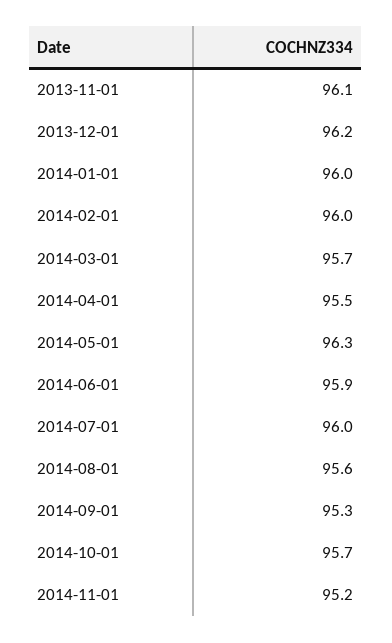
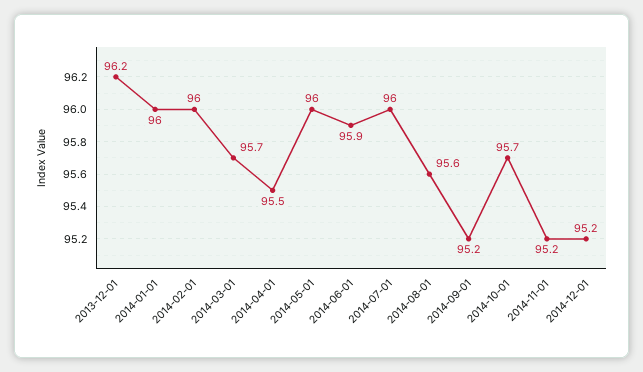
2013-11-01: 96.1 -> none
2014-05-01: 96.3 -> 96
2014-09-01: 95.3 -> 95.2
2014-12-01: none -> 95.2

